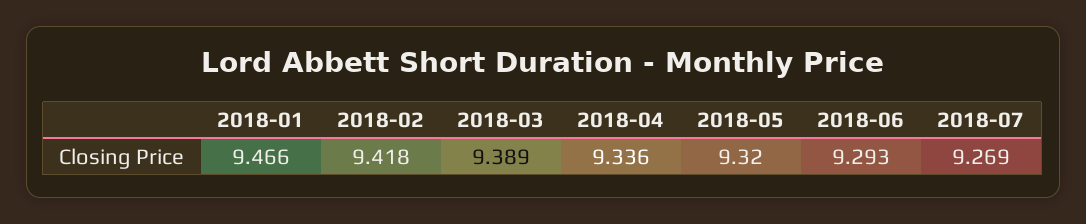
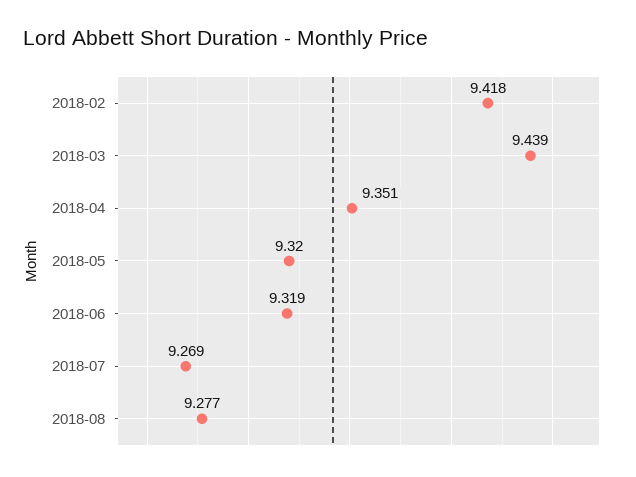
2018-01: 9.466 -> none
2018-03: 9.389 -> 9.439
2018-04: 9.336 -> 9.351
2018-06: 9.293 -> 9.319
2018-08: none -> 9.277

